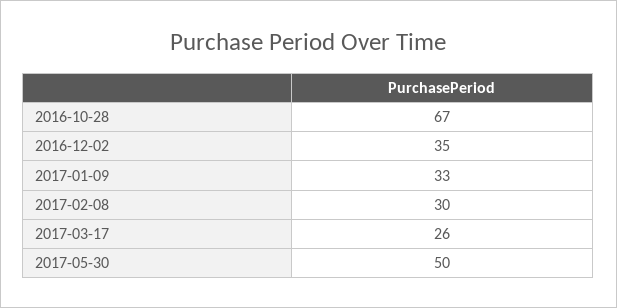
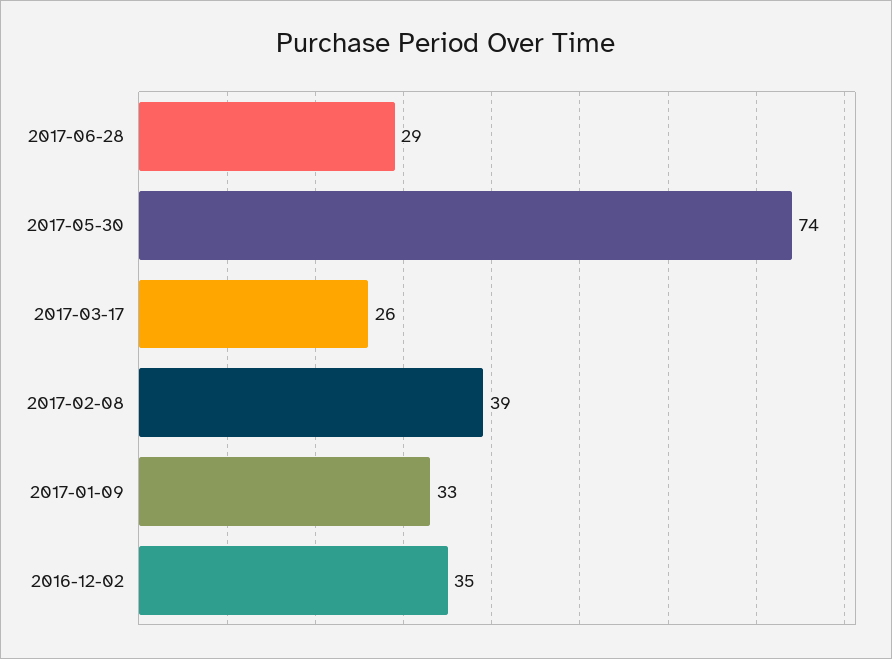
2016-10-28: 67 -> none
2017-02-08: 30 -> 39
2017-05-30: 50 -> 74
2017-06-28: none -> 29

